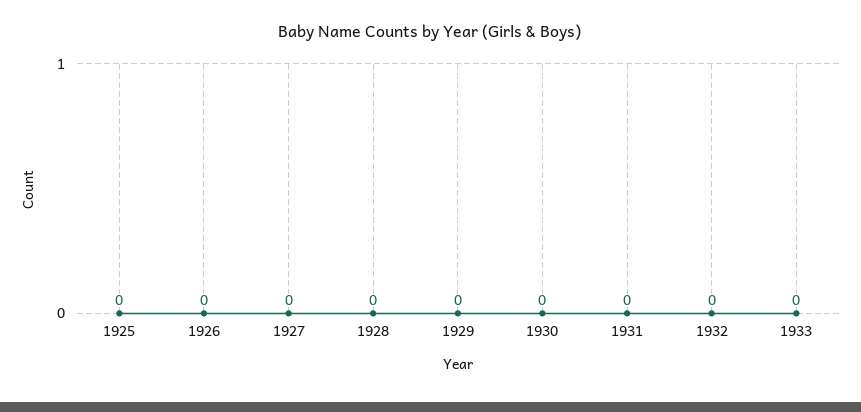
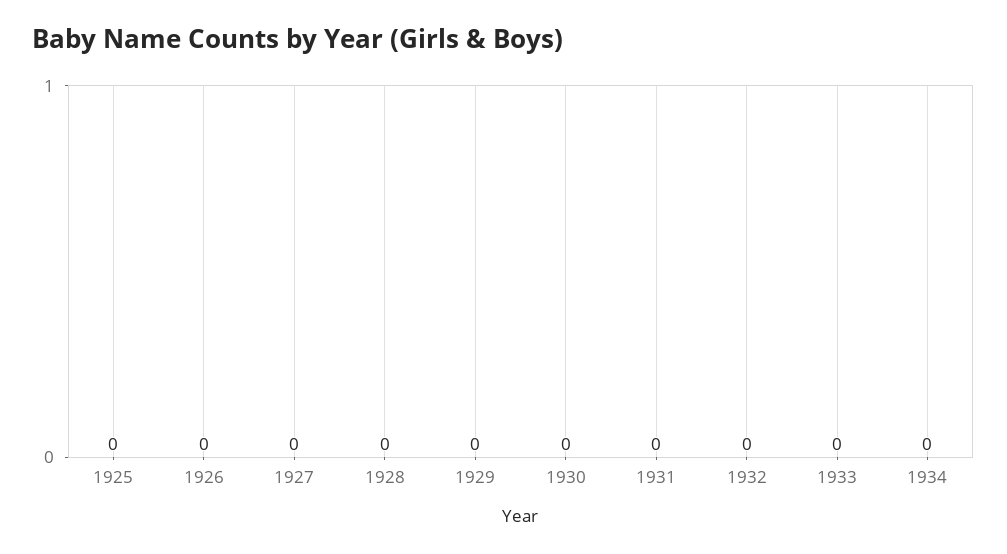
1934: none -> 0

